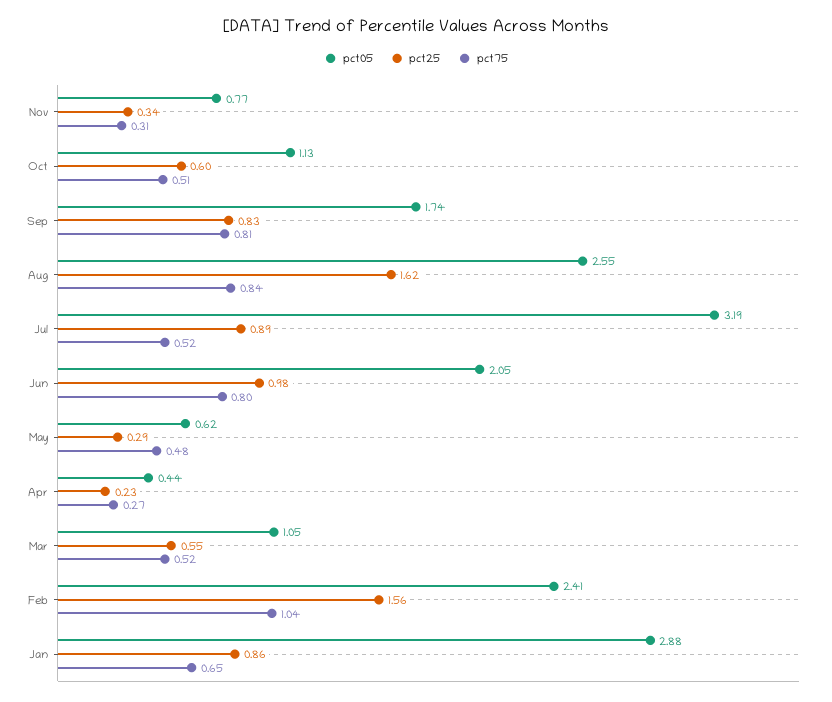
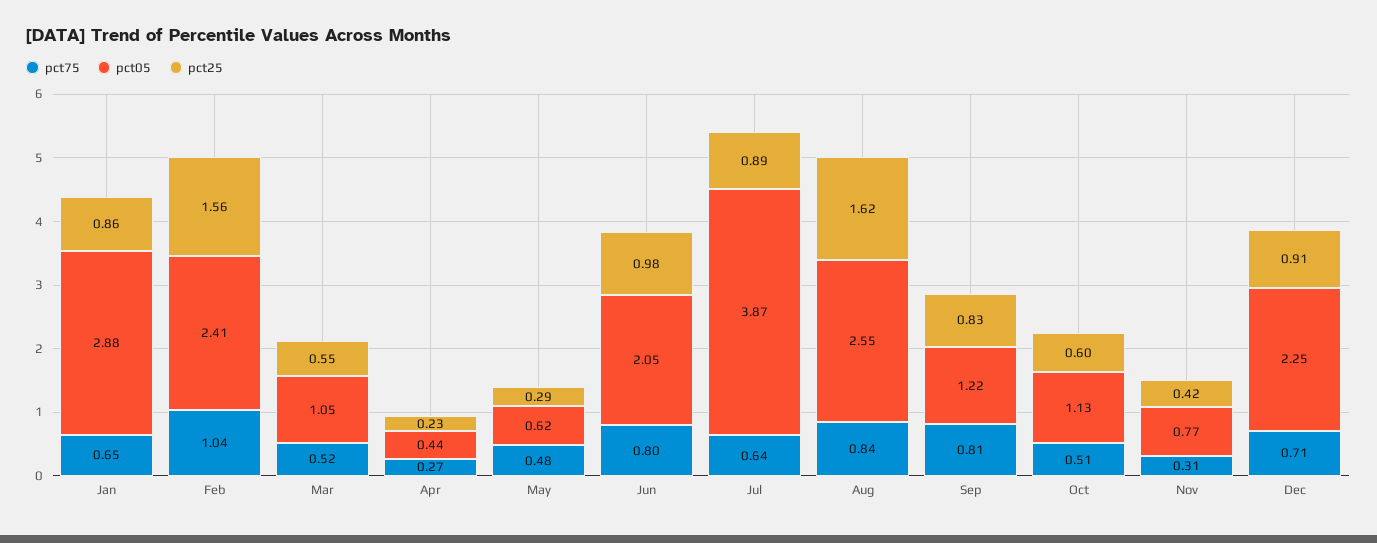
pct25, Nov: 0.34 -> 0.42
pct05, Sep: 1.74 -> 1.22
pct05, Jul: 3.19 -> 3.87
pct75, Jul: 0.52 -> 0.64
pct75, Dec: none -> 0.71
pct05, Dec: none -> 2.25
pct25, Dec: none -> 0.91

